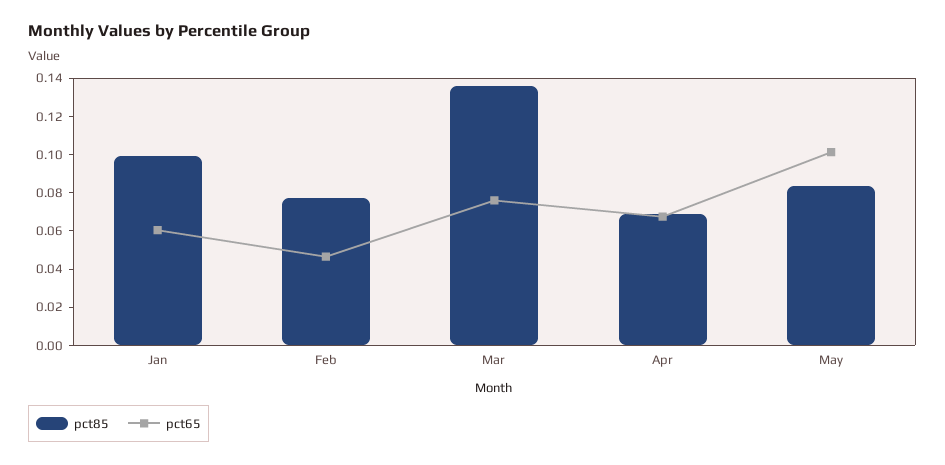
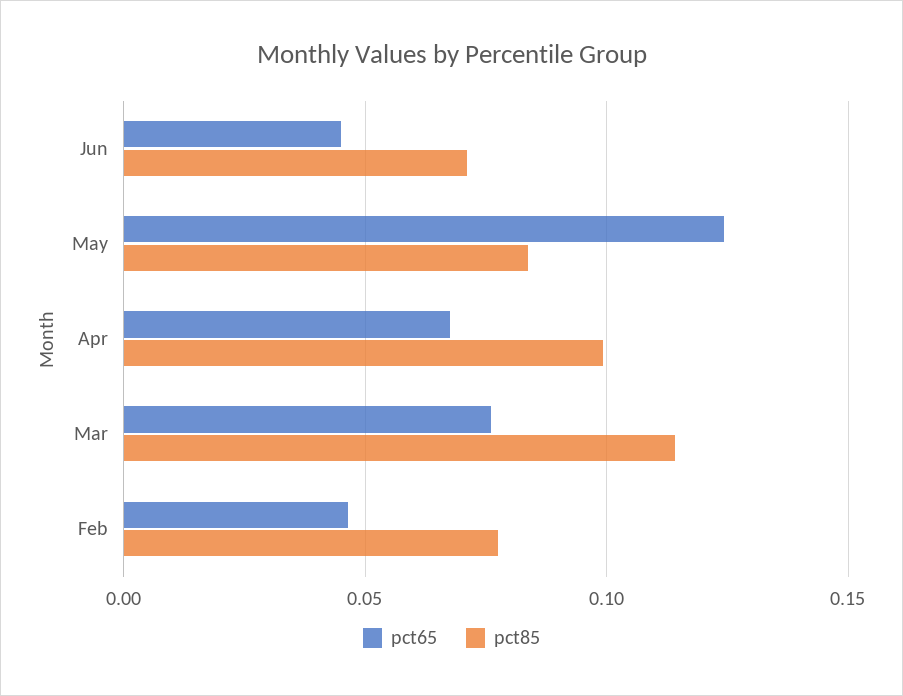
pct85, Jan: 0.1 -> none
pct65, Jan: 0.06 -> none
pct85, Mar: 0.135 -> 0.115
pct85, Apr: 0.07 -> 0.1
pct65, May: 0.1 -> 0.125
pct65, Jun: none -> 0.045
pct85, Jun: none -> 0.07

